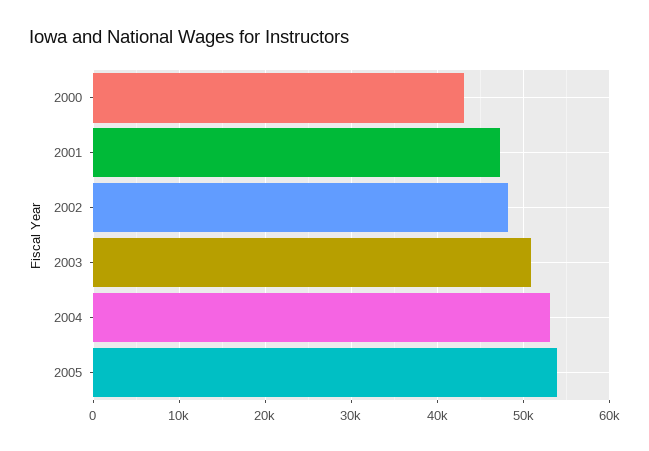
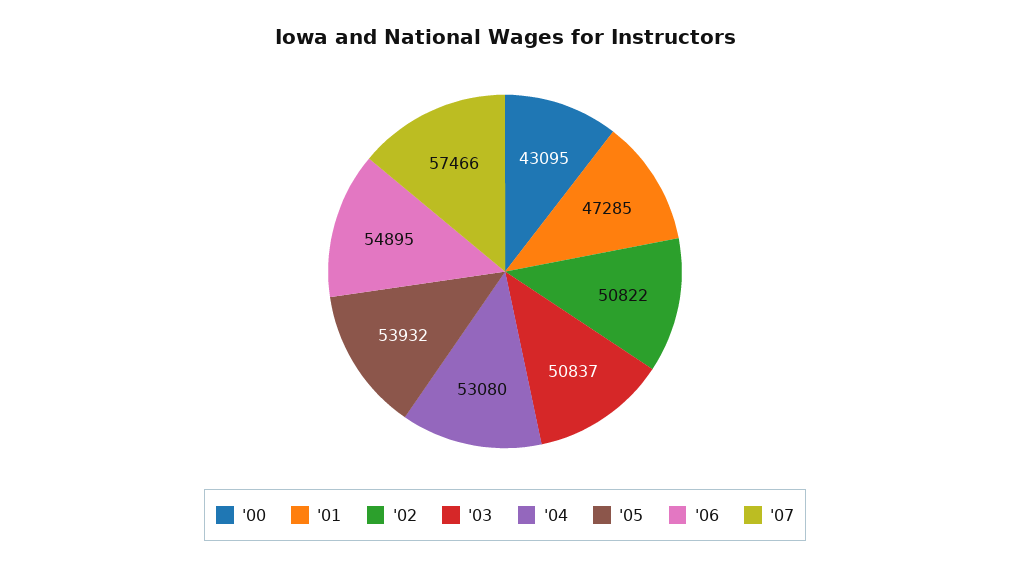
2002: 48000 -> 50822
'06: none -> 54895
'07: none -> 57466

